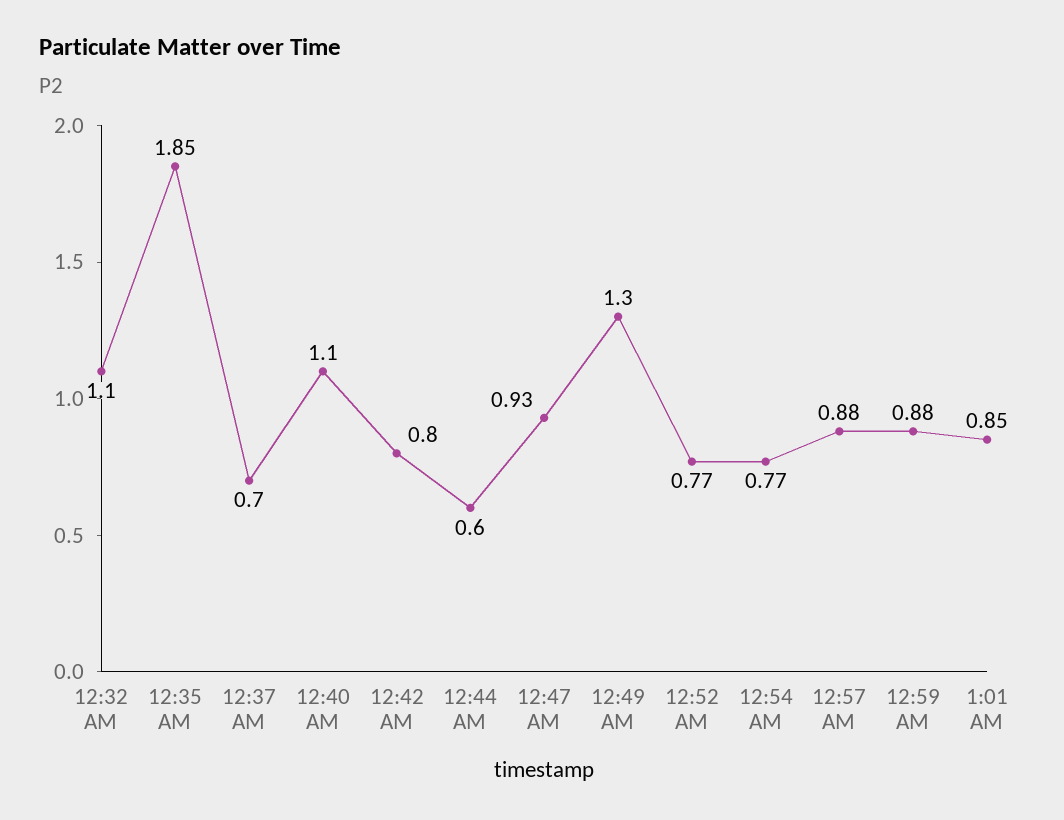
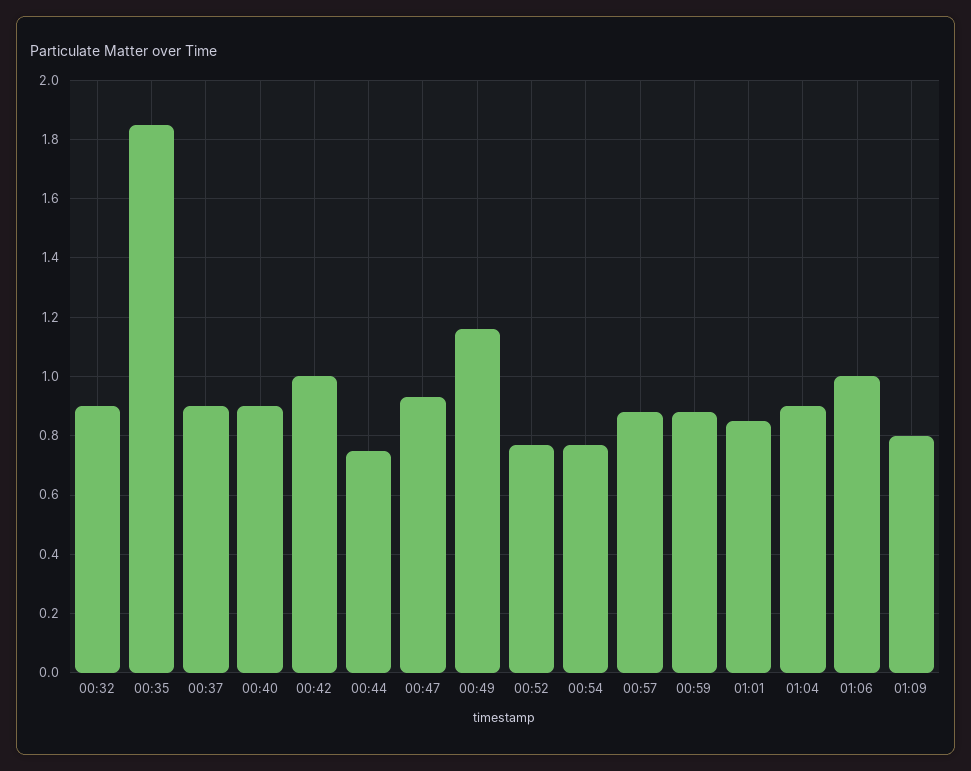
12:32 AM: 1.1 -> 0.9
12:37 AM: 0.7 -> 0.9
12:40 AM: 1.1 -> 0.9
12:42 AM: 0.8 -> 1
12:44 AM: 0.6 -> 0.75
12:49 AM: 1.3 -> 1.15
01:04: none -> 0.9
01:06: none -> 1
01:09: none -> 0.8

